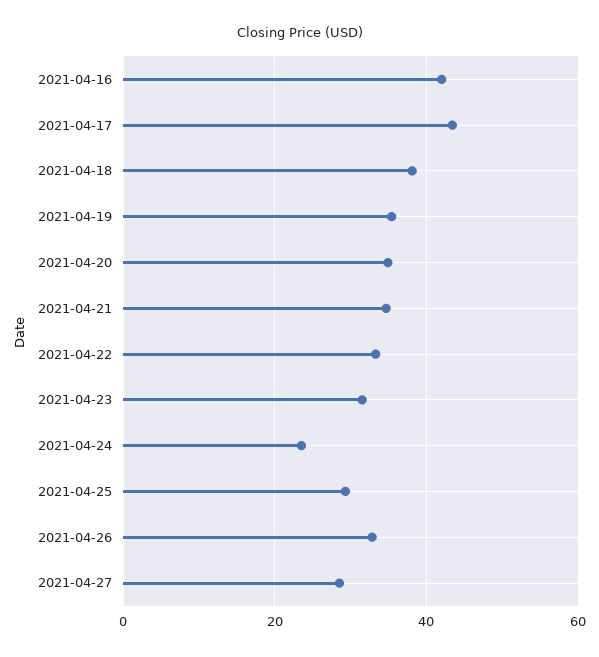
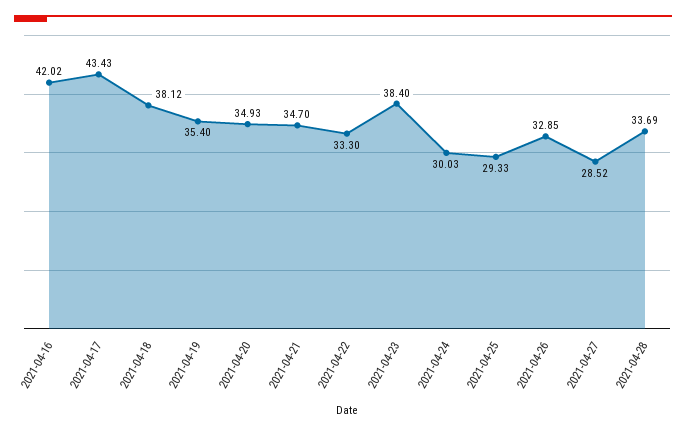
2021-04-23: 32 -> 38.4
2021-04-24: 24 -> 30.03
2021-04-28: none -> 33.69

